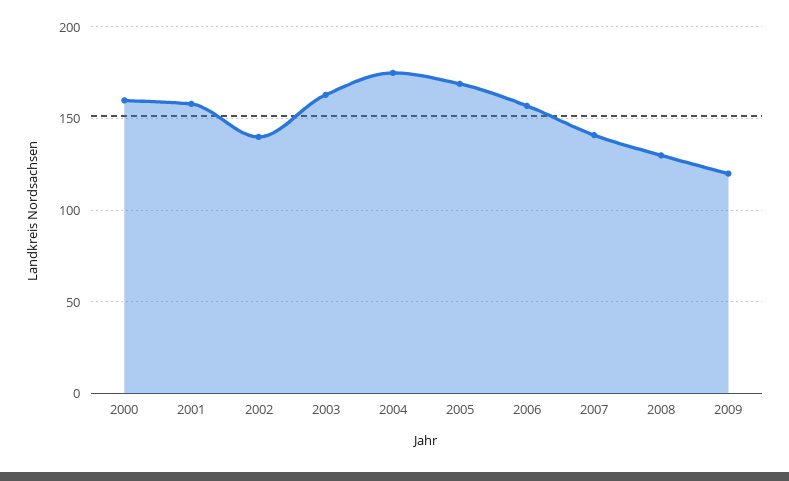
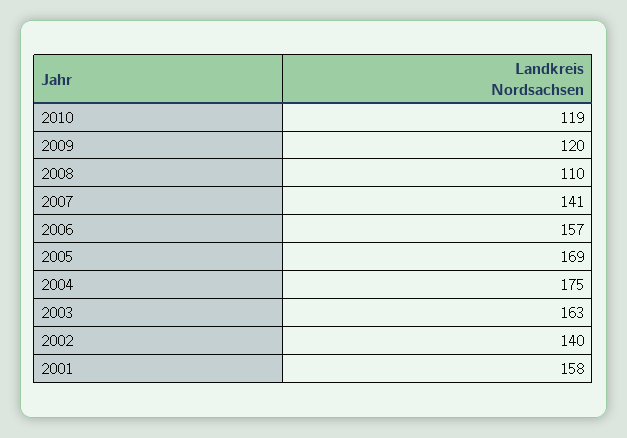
2000: 160 -> none
2008: 130 -> 110
2010: none -> 119

